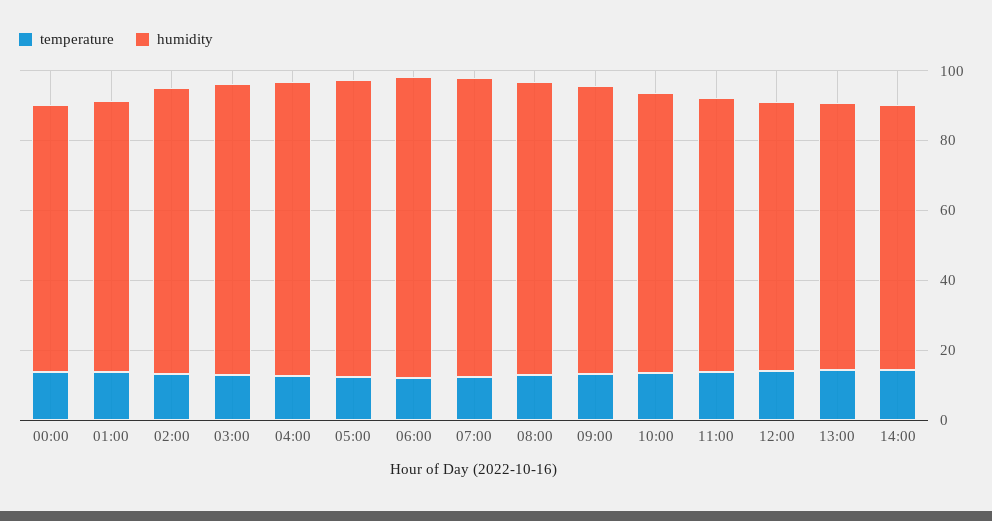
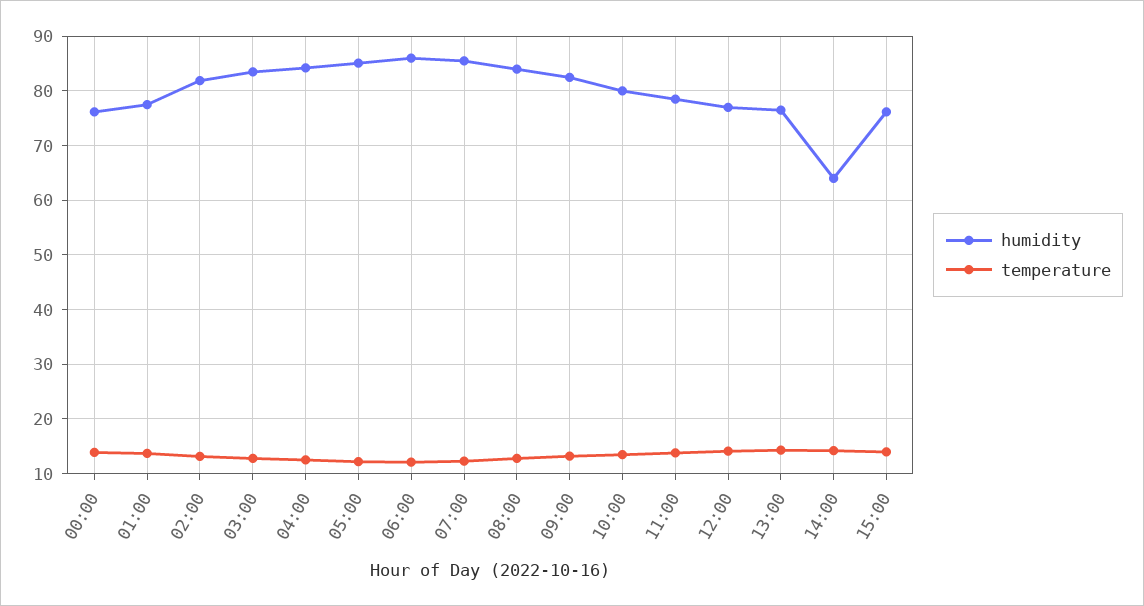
humidity, 14:00: 75 -> 64
humidity, 15:00: none -> 76
temperature, 15:00: none -> 14

